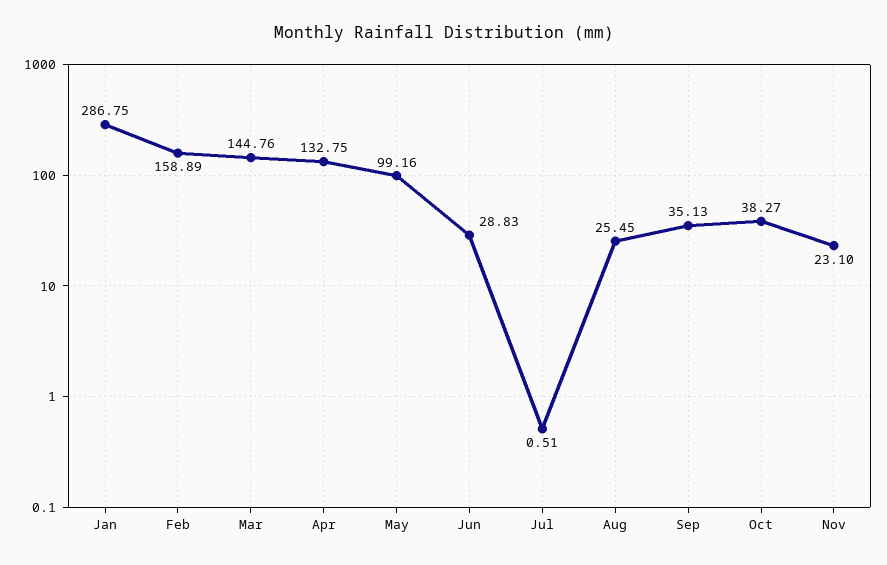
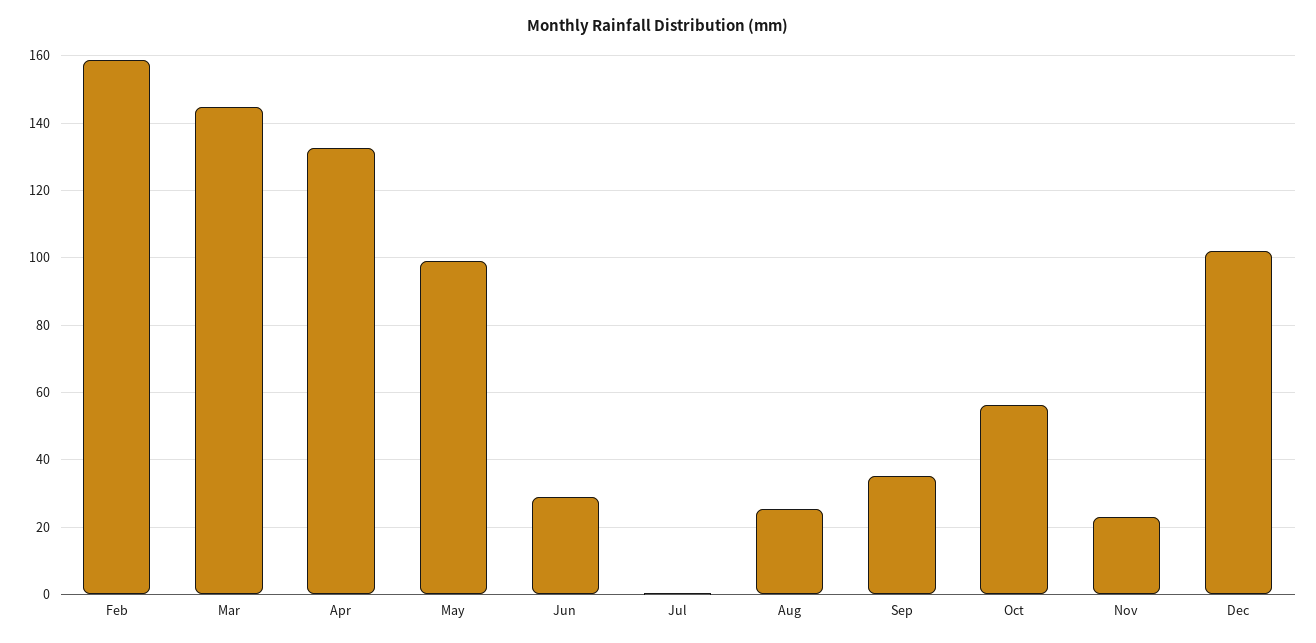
Jan: 286.75 -> none
Oct: 38.27 -> 56
Dec: none -> 102

